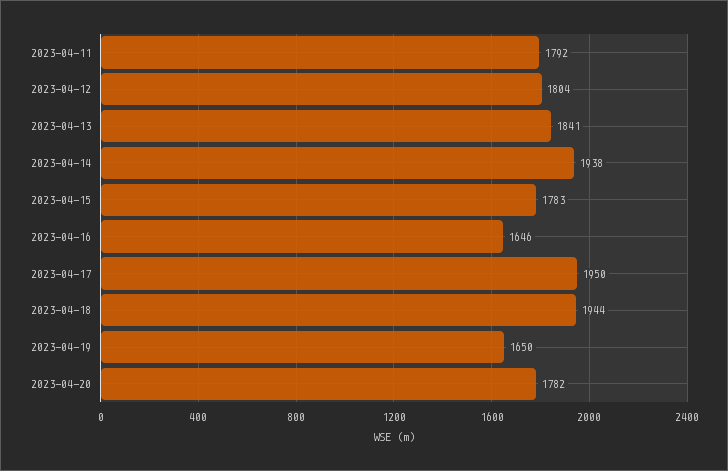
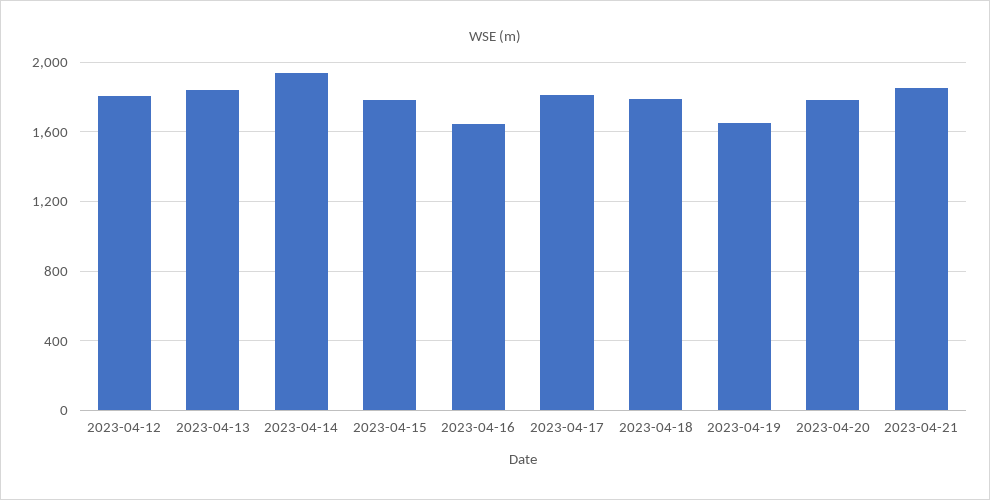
2023-04-11: 1792 -> none
2023-04-17: 1950 -> 1800
2023-04-18: 1944 -> 1800
2023-04-21: none -> 1850

